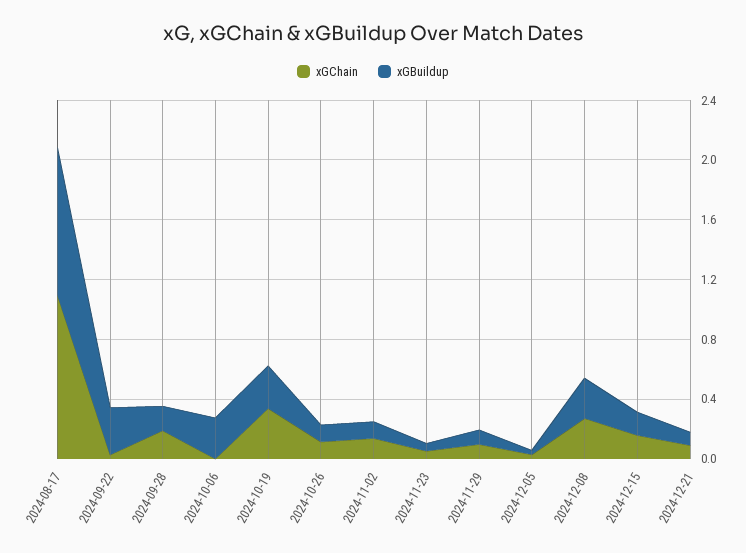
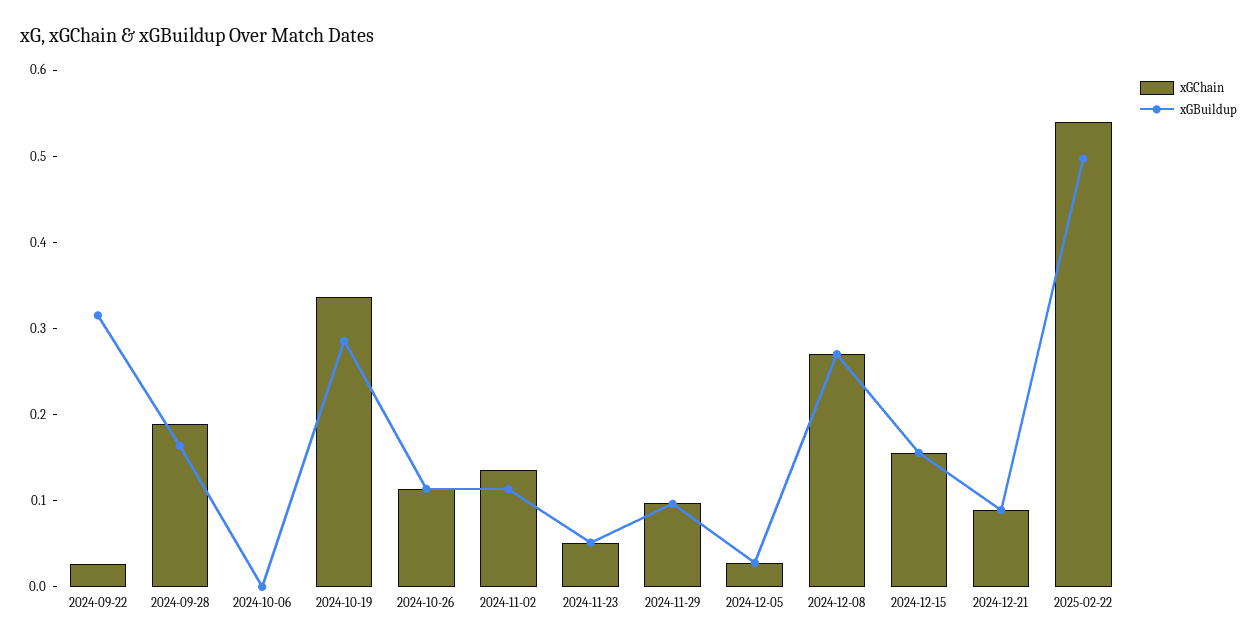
xGChain, 2024-08-17: 1.1 -> none
xGBuildup, 2024-08-17: 1 -> none
xGBuildup, 2024-10-06: 0.3 -> 0
xGChain, 2025-02-22: none -> 0.54
xGBuildup, 2025-02-22: none -> 0.5

